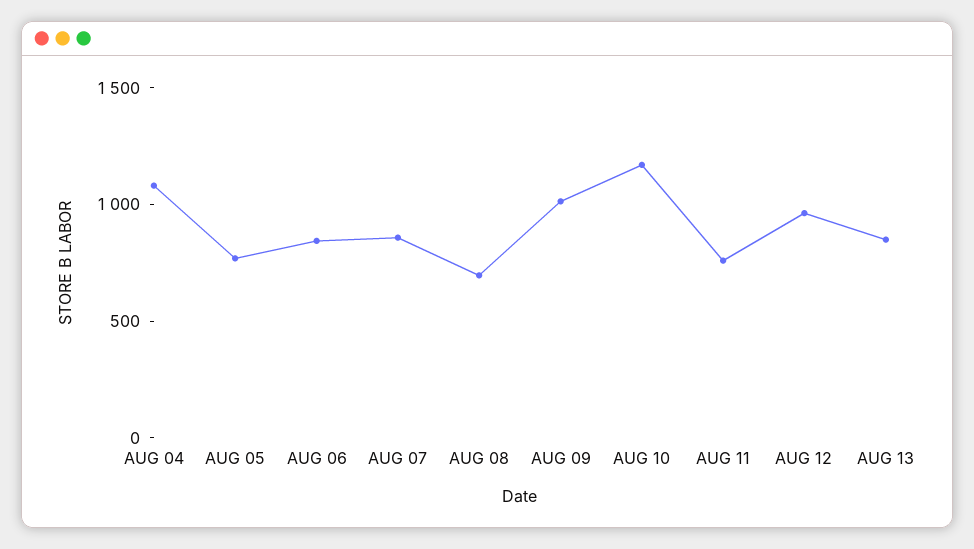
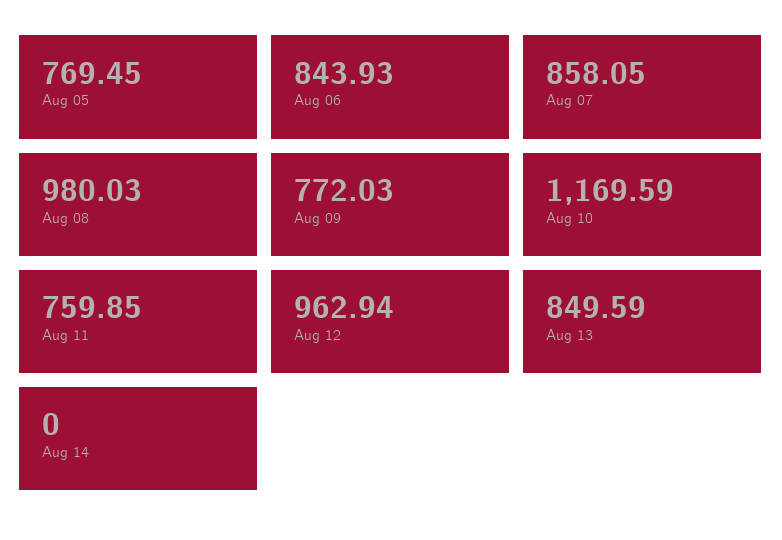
AUG 04: 1100 -> none
AUG 08: 700 -> 980.03
AUG 09: 1000 -> 772.03
Aug 14: none -> 0

